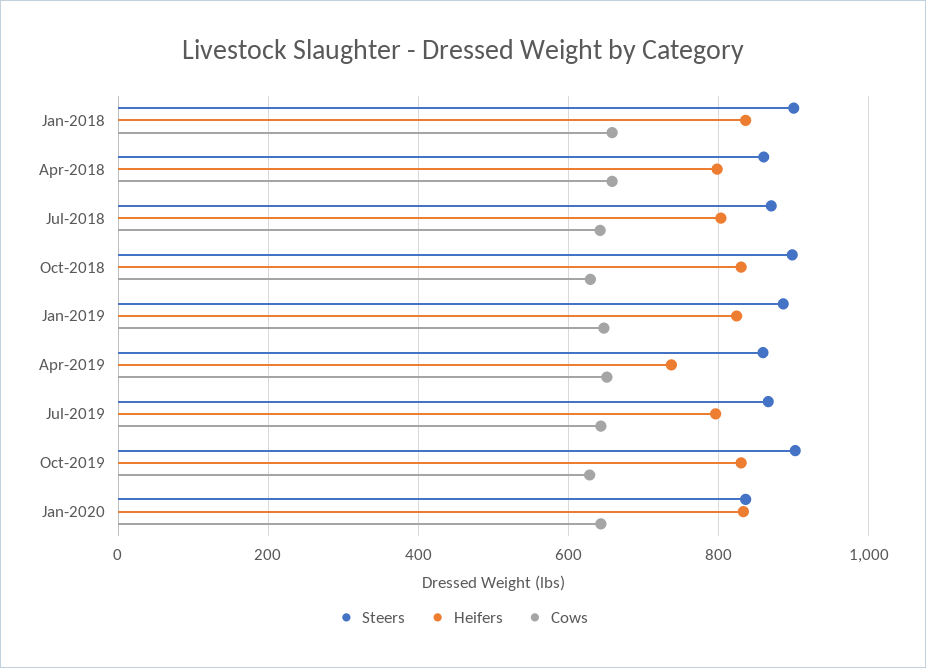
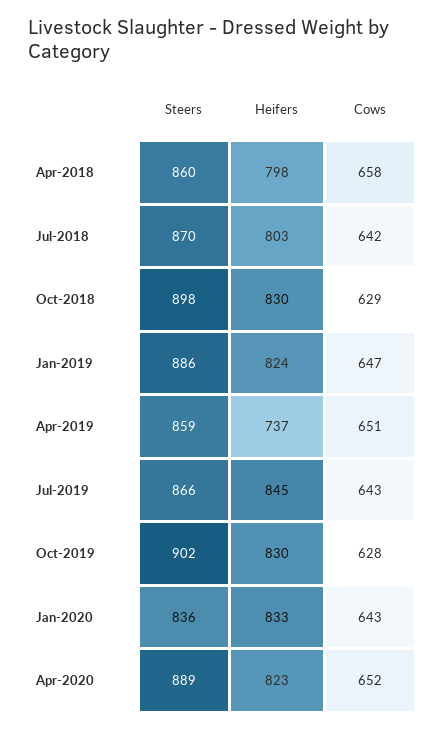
Steers, Jan-2018: 900 -> none
Heifers, Jan-2018: 840 -> none
Cows, Jan-2018: 660 -> none
Heifers, Jul-2019: 800 -> 845
Steers, Apr-2020: none -> 889
Heifers, Apr-2020: none -> 823
Cows, Apr-2020: none -> 652

